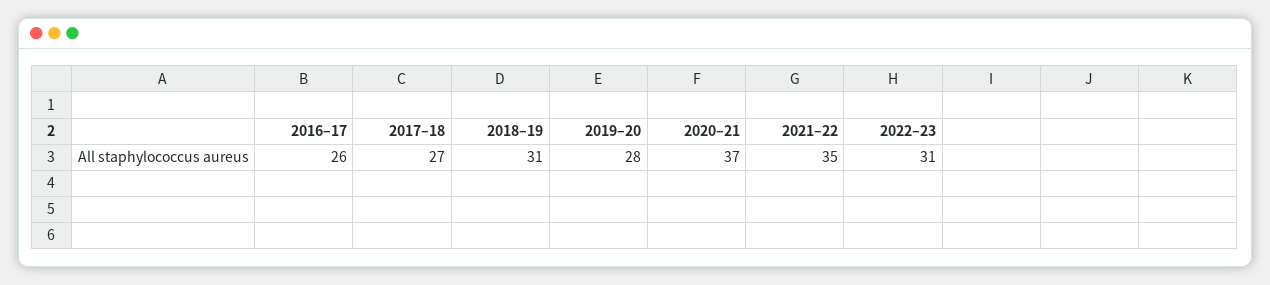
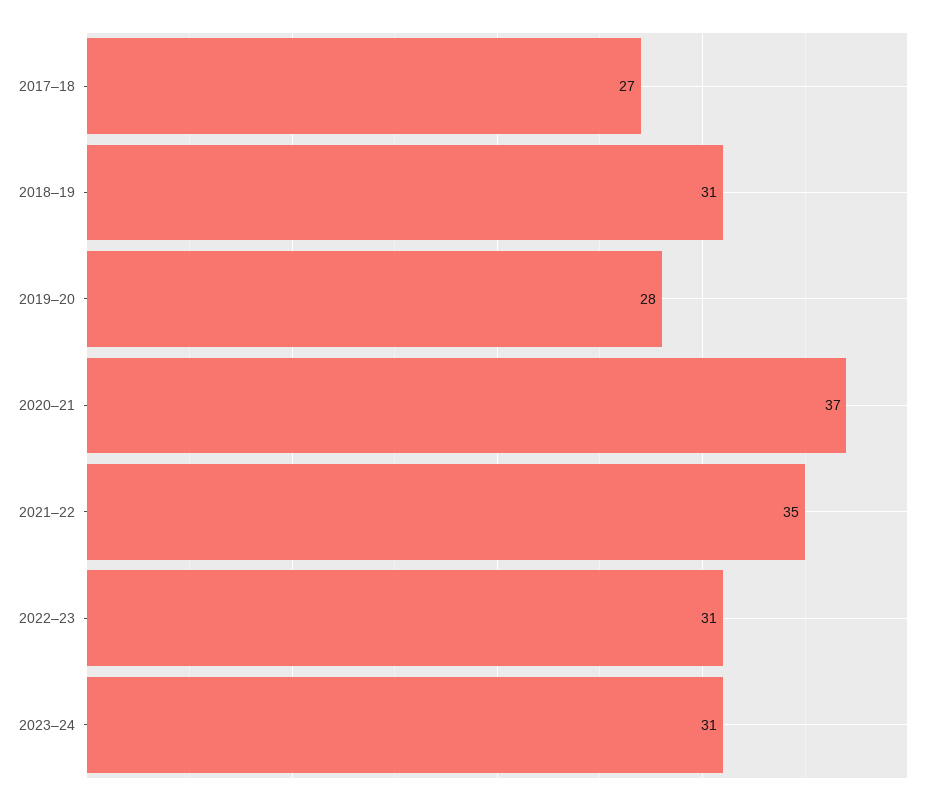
2016–17: 26 -> none
2023–24: none -> 31

